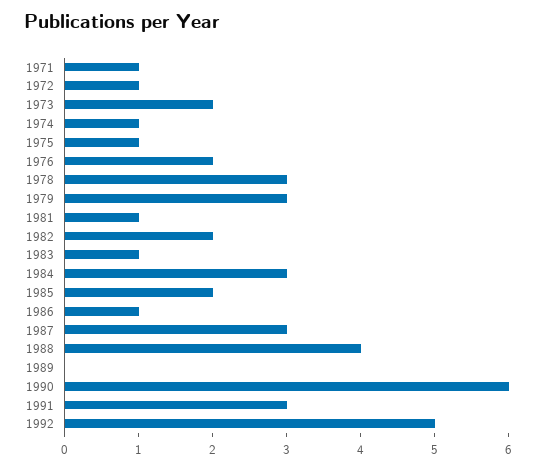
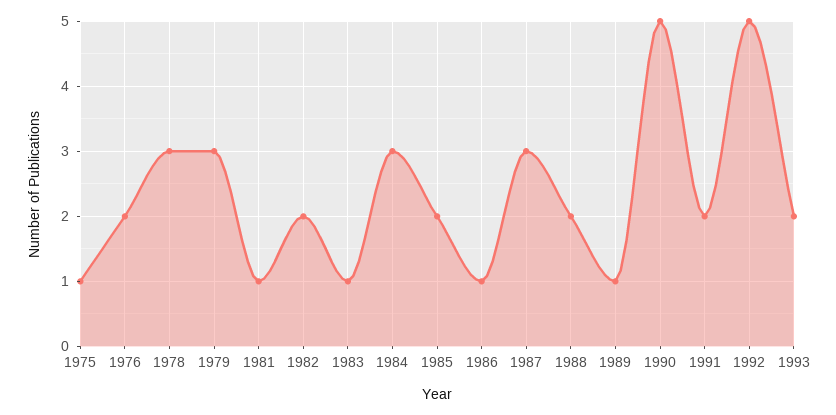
1971: 1 -> none
1972: 1 -> none
1973: 2 -> none
1974: 1 -> none
1988: 4 -> 2
1989: 0 -> 1
1990: 6 -> 5
1991: 3 -> 2
1993: none -> 2

